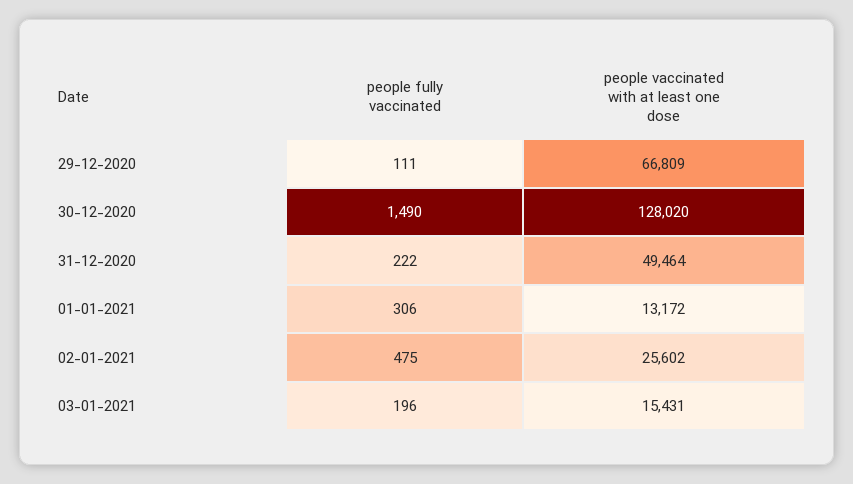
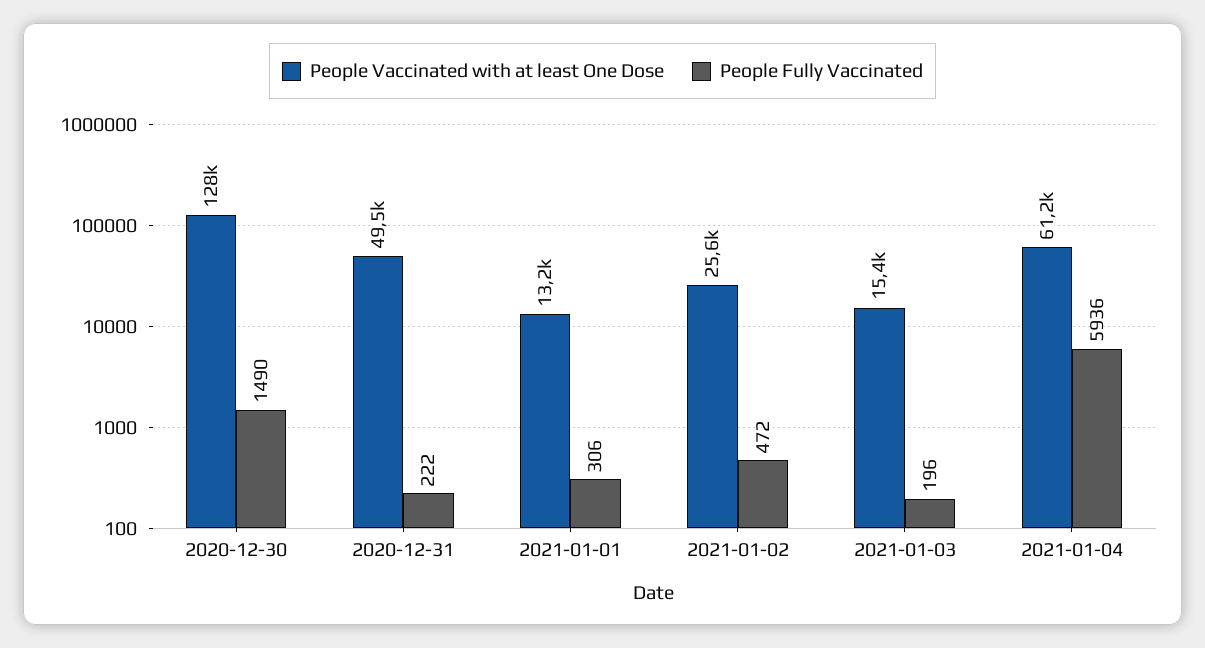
people fully vaccinated, 29-12-2020: 111 -> none
people vaccinated with at least one dose, 29-12-2020: 66809 -> none
people fully vaccinated, 02-01-2021: 475 -> 472
people vaccinated with at least one dose, 2021-01-04: none -> 61200
people fully vaccinated, 2021-01-04: none -> 5936

